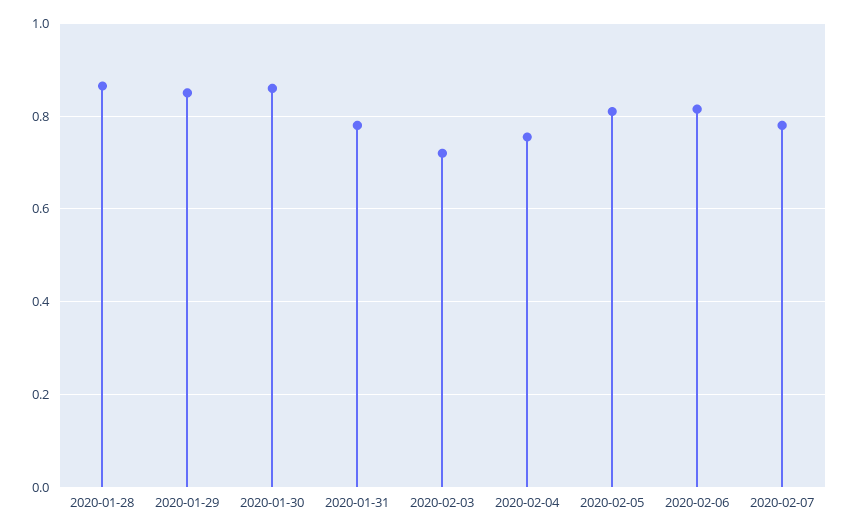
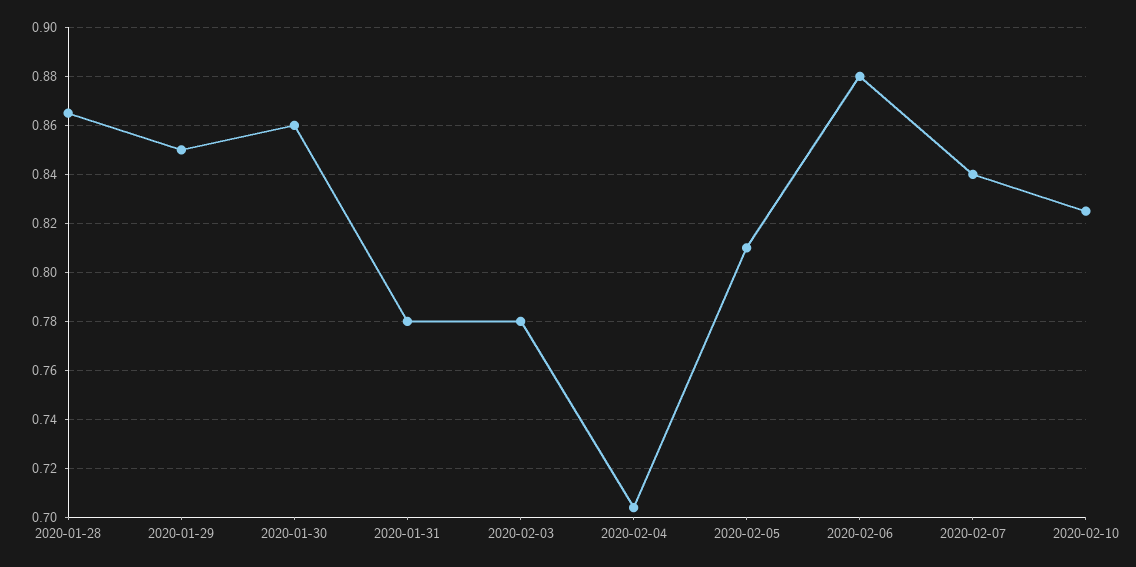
2020-02-03: 0.72 -> 0.78
2020-02-04: 0.76 -> 0.705
2020-02-06: 0.82 -> 0.88
2020-02-07: 0.78 -> 0.84
2020-02-10: none -> 0.825

